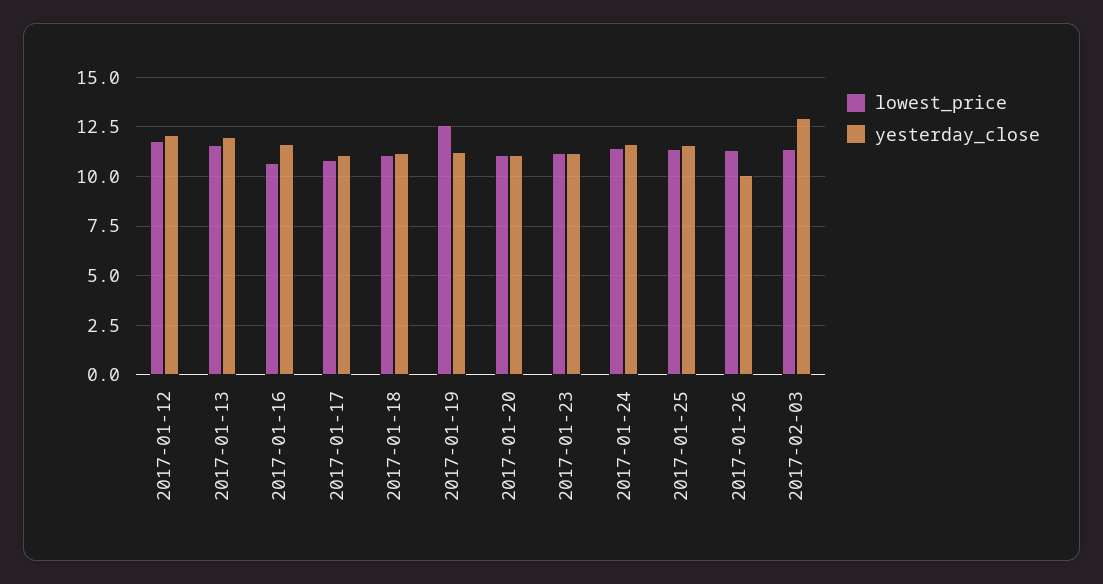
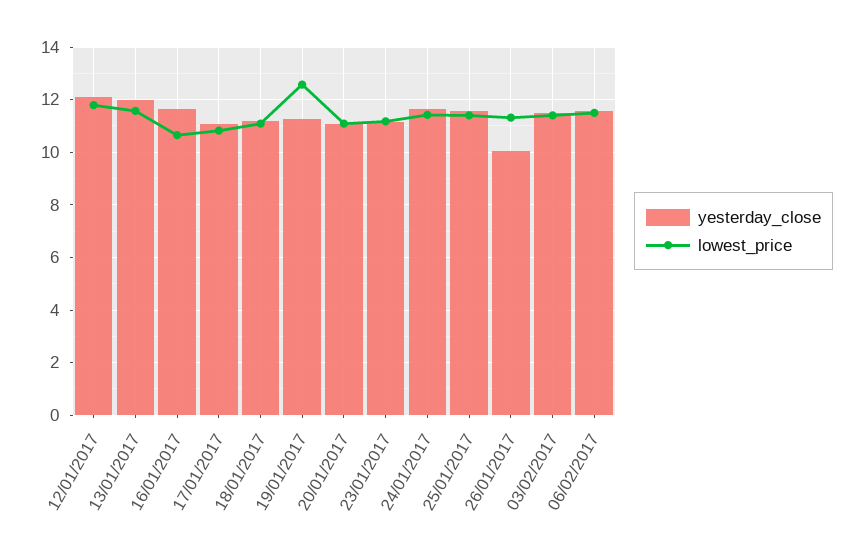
yesterday_close, 2017-02-03: 13 -> 11.5
yesterday_close, 06/02/2017: none -> 11.5
lowest_price, 06/02/2017: none -> 11.5

